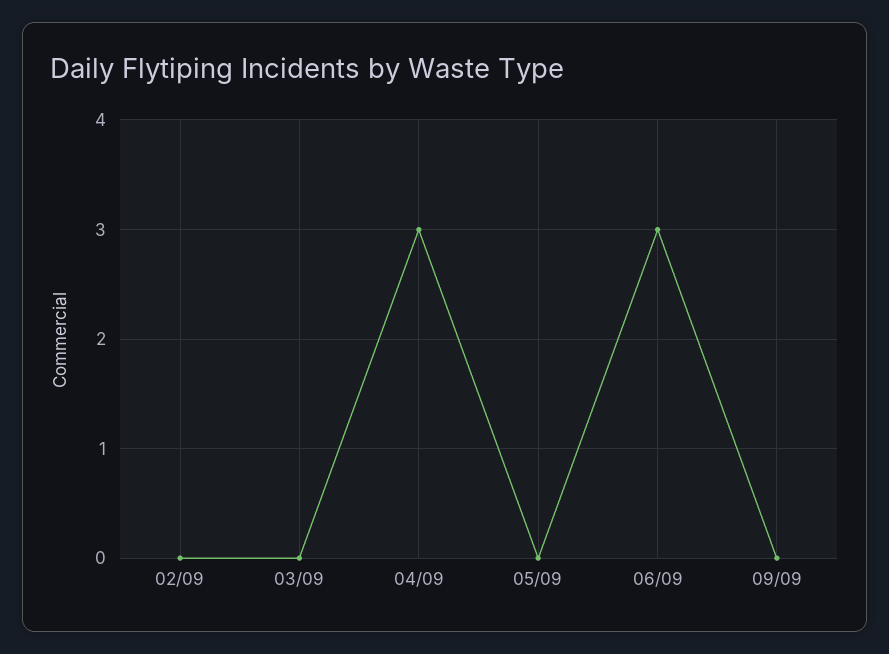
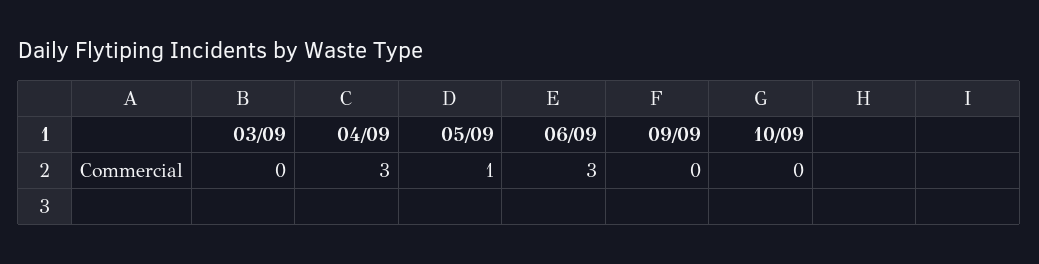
02/09: 0 -> none
05/09: 0 -> 1
10/09: none -> 0

